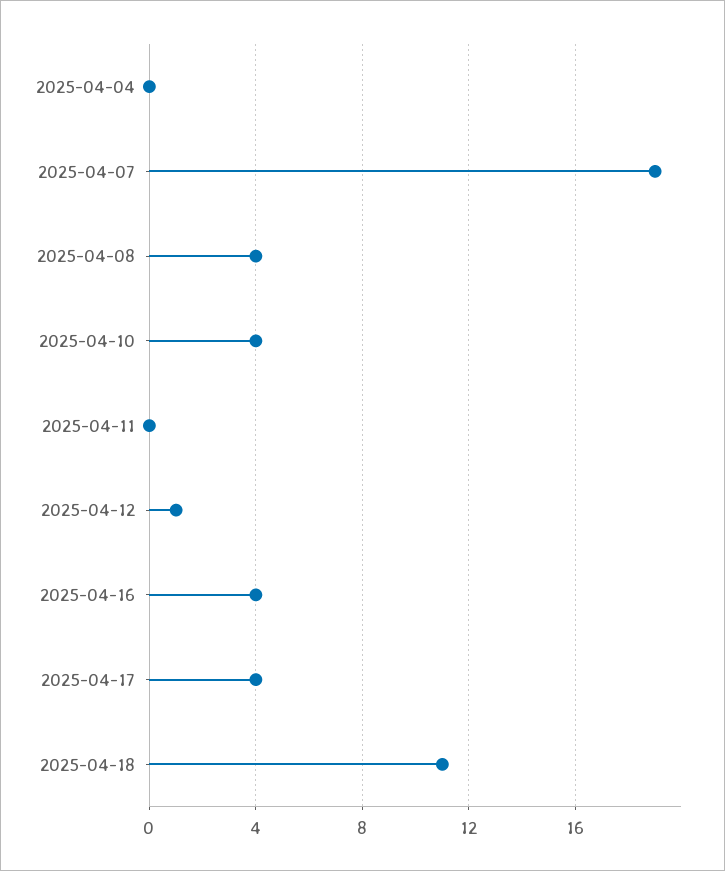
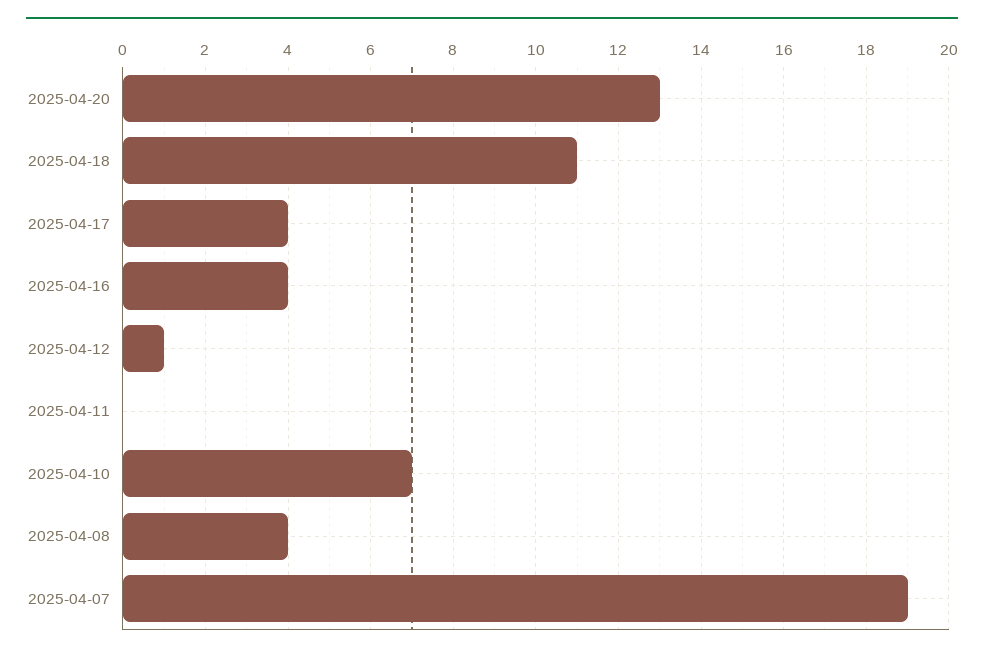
2025-04-04: 0 -> none
2025-04-10: 4 -> 7
2025-04-20: none -> 13

